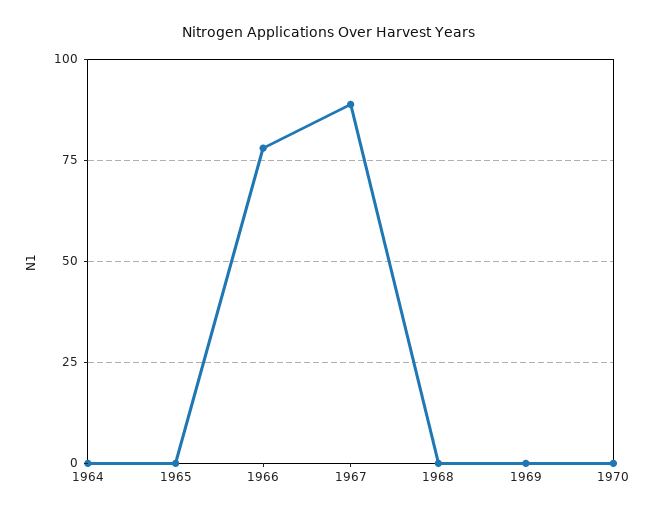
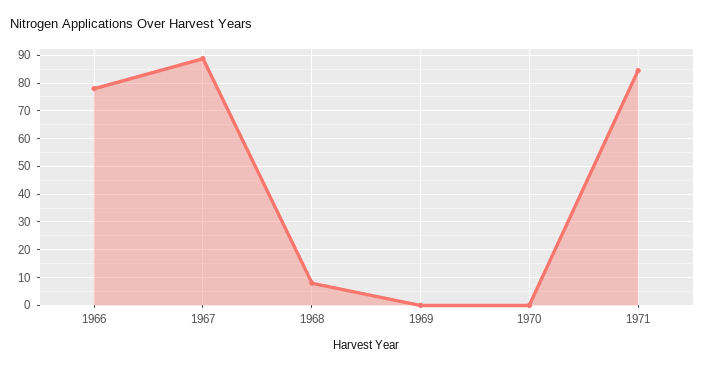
1964: 0 -> none
1965: 0 -> none
1968: 0 -> 7.5
1971: none -> 85

